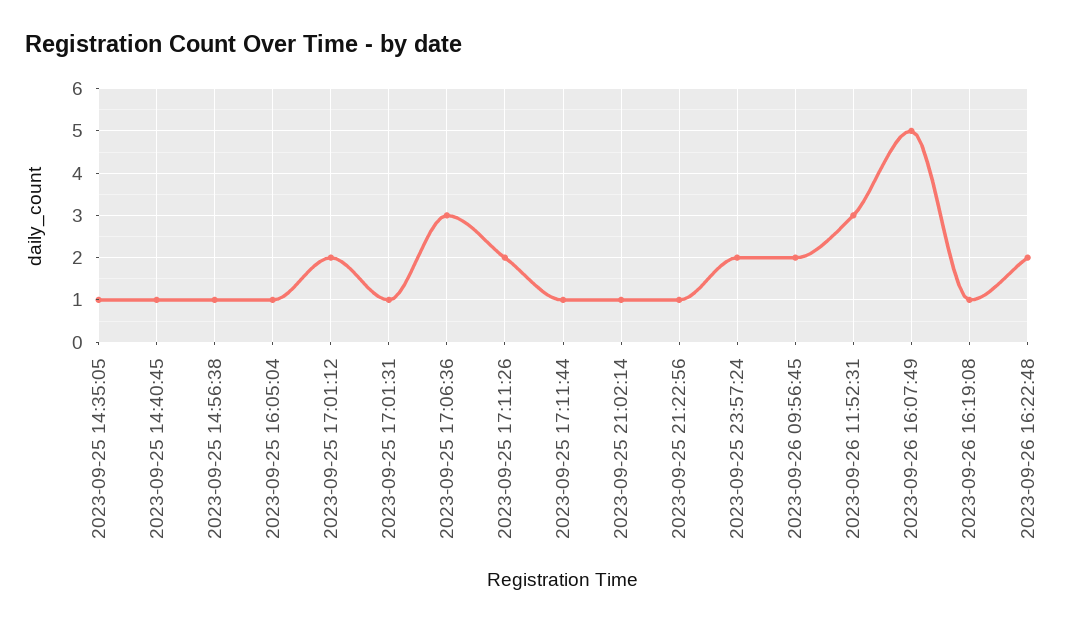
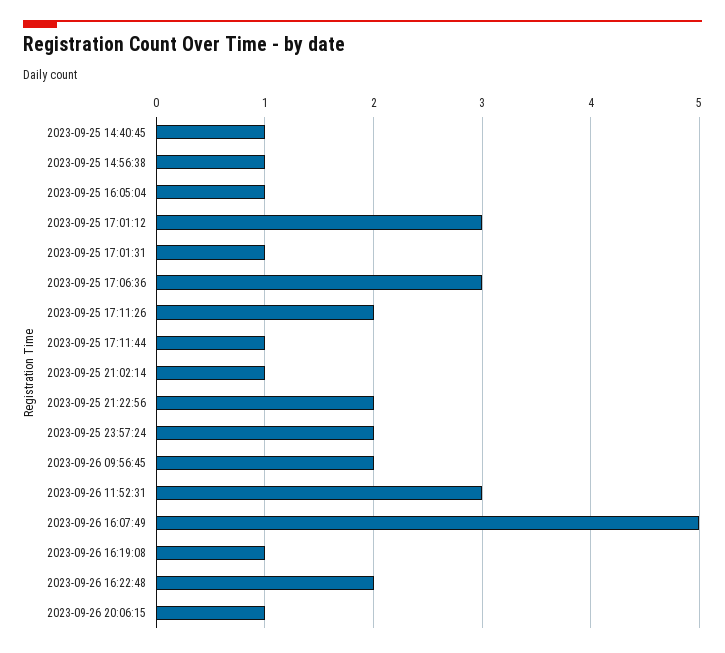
2023-09-25 14:35:05: 1 -> none
2023-09-25 17:01:12: 2 -> 3
2023-09-25 21:22:56: 1 -> 2
2023-09-26 20:06:15: none -> 1

